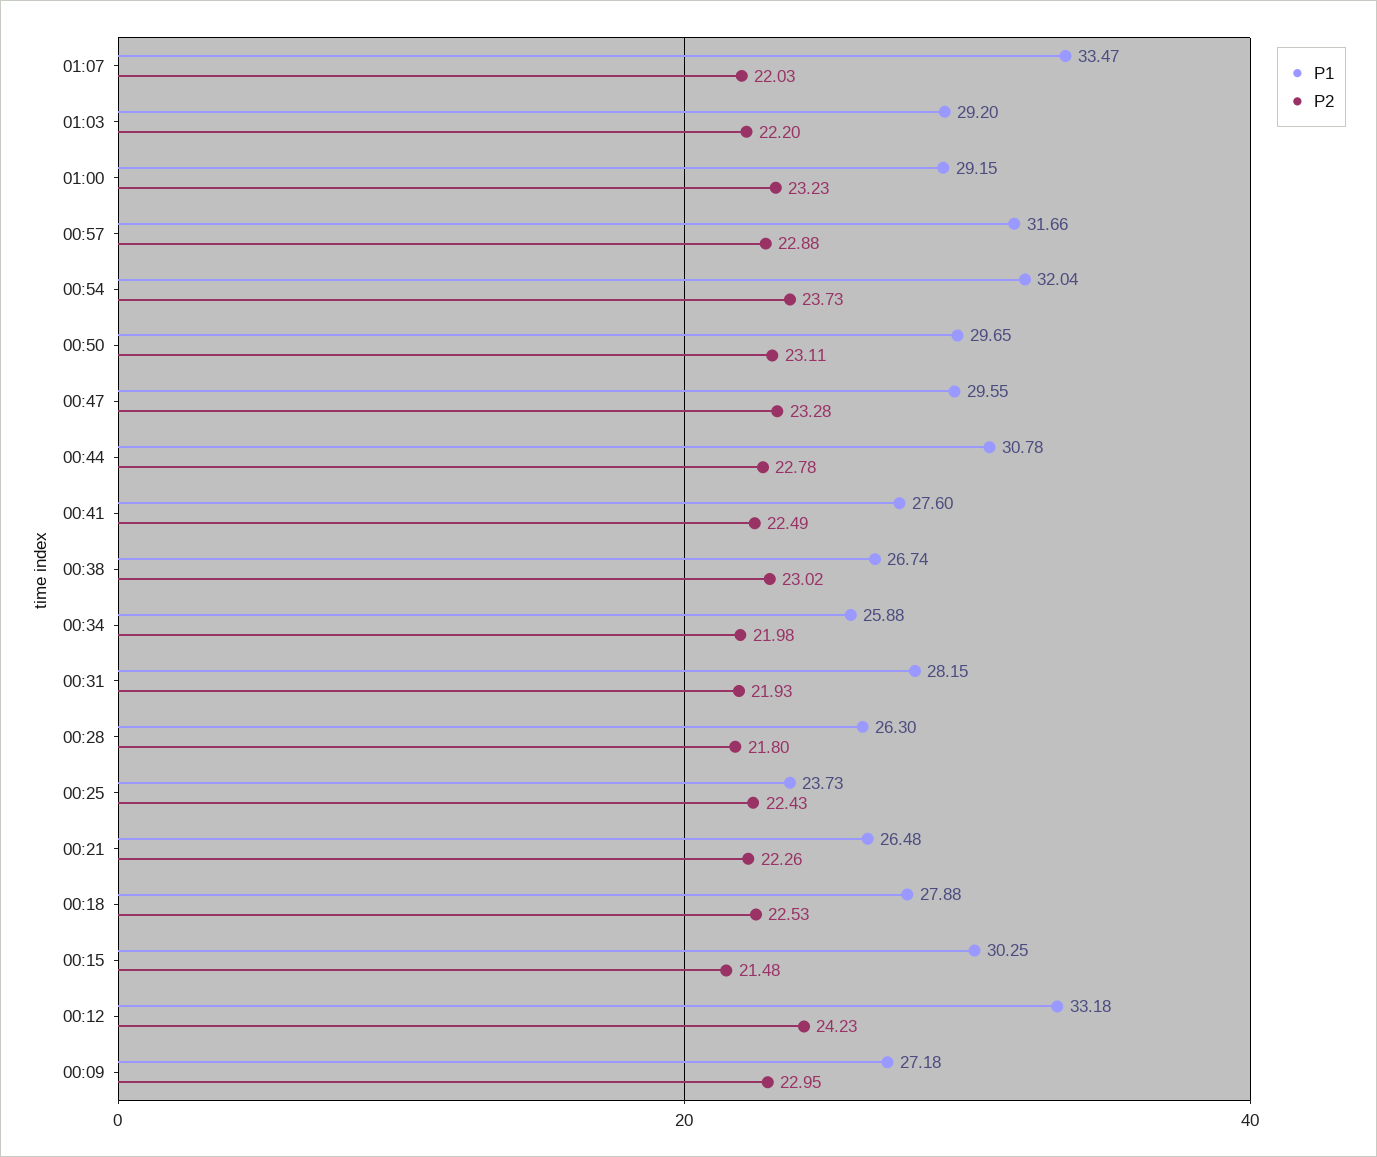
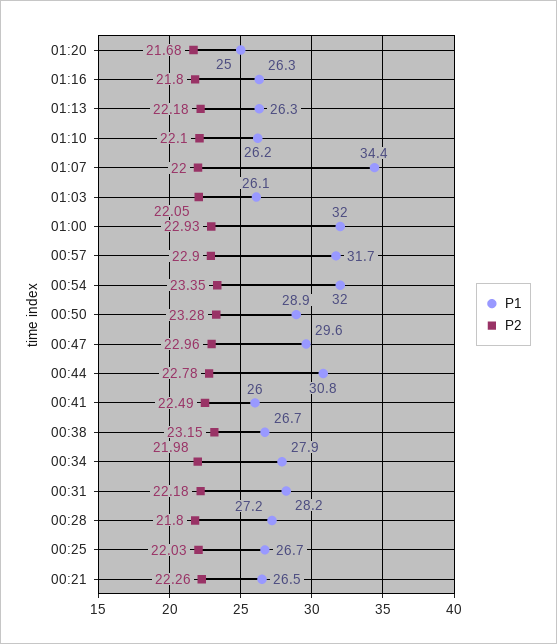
P1, 01:07: 33.47 -> 34.4
P2, 01:07: 22.03 -> 22
P1, 01:03: 29.2 -> 26.1
P2, 01:03: 22.2 -> 22.05
P1, 01:00: 29.15 -> 32
P2, 01:00: 23.23 -> 22.93
P2, 00:57: 22.88 -> 22.9
P2, 00:54: 23.73 -> 23.35
P1, 00:50: 29.65 -> 28.9
P2, 00:50: 23.11 -> 23.28
P2, 00:47: 23.28 -> 22.96
P1, 00:41: 27.6 -> 26
P2, 00:38: 23.02 -> 23.15
P1, 00:34: 25.88 -> 27.9
P2, 00:31: 21.93 -> 22.18
P1, 00:28: 26.3 -> 27.2
P1, 00:25: 23.73 -> 26.7
P2, 00:25: 22.43 -> 22.03
P1, 00:18: 27.88 -> none
P2, 00:18: 22.53 -> none
P1, 00:15: 30.25 -> none
P2, 00:15: 21.48 -> none
P1, 00:12: 33.18 -> none
P2, 00:12: 24.23 -> none
P1, 00:09: 27.18 -> none
P2, 00:09: 22.95 -> none
P1, 01:20: none -> 25
P2, 01:20: none -> 21.68
P1, 01:16: none -> 26.3
P2, 01:16: none -> 21.8
P1, 01:13: none -> 26.3
P2, 01:13: none -> 22.18
P1, 01:10: none -> 26.2
P2, 01:10: none -> 22.1

